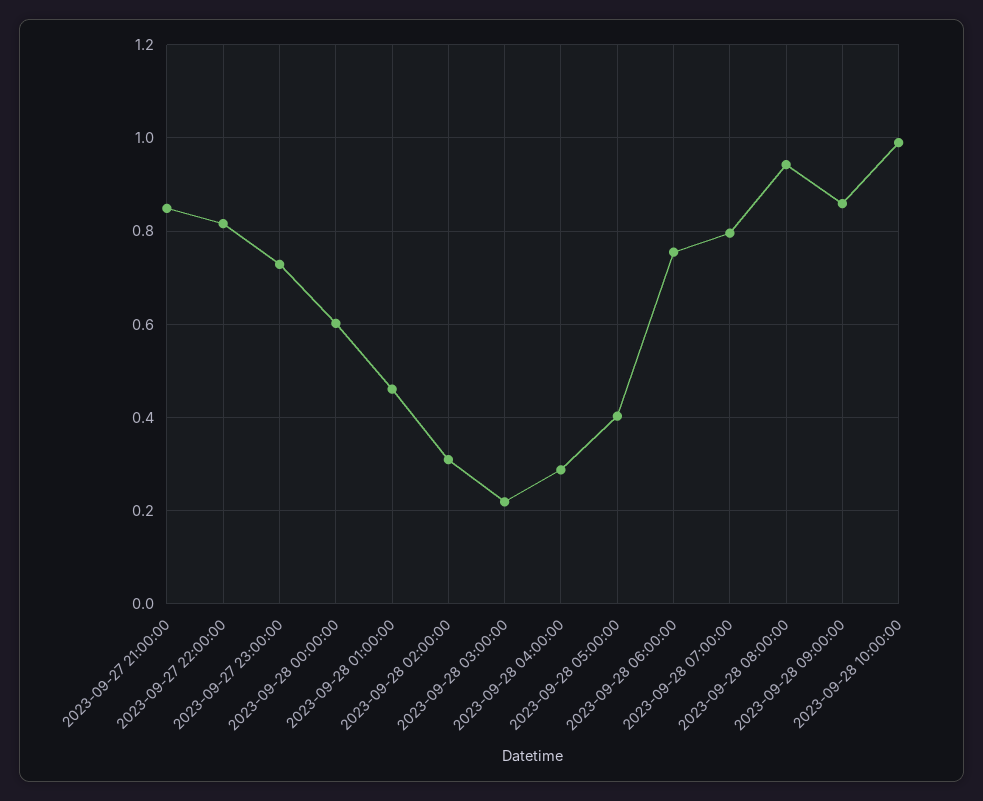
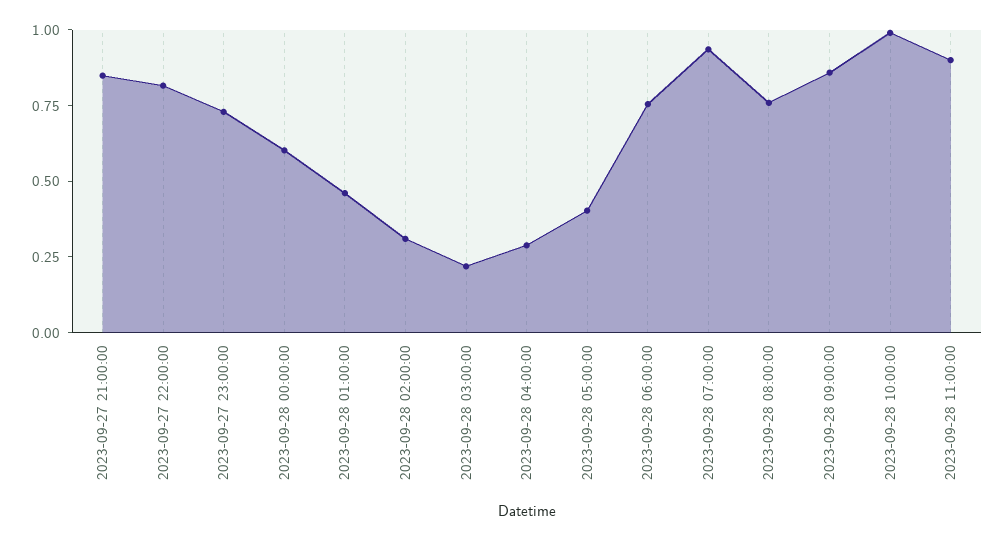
2023-09-28 07:00:00: 0.8 -> 0.95
2023-09-28 08:00:00: 0.94 -> 0.75
2023-09-28 11:00:00: none -> 0.9

